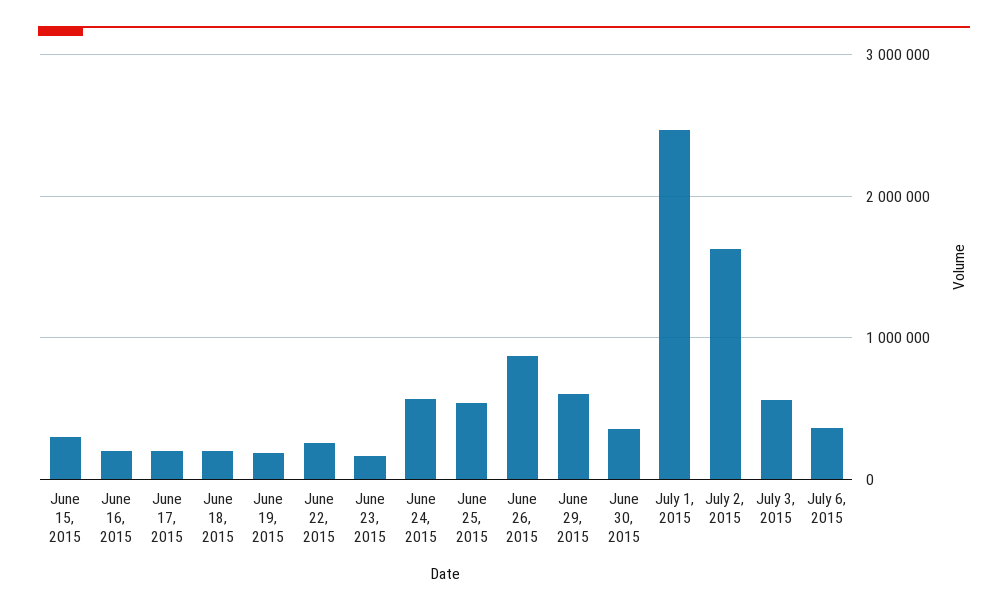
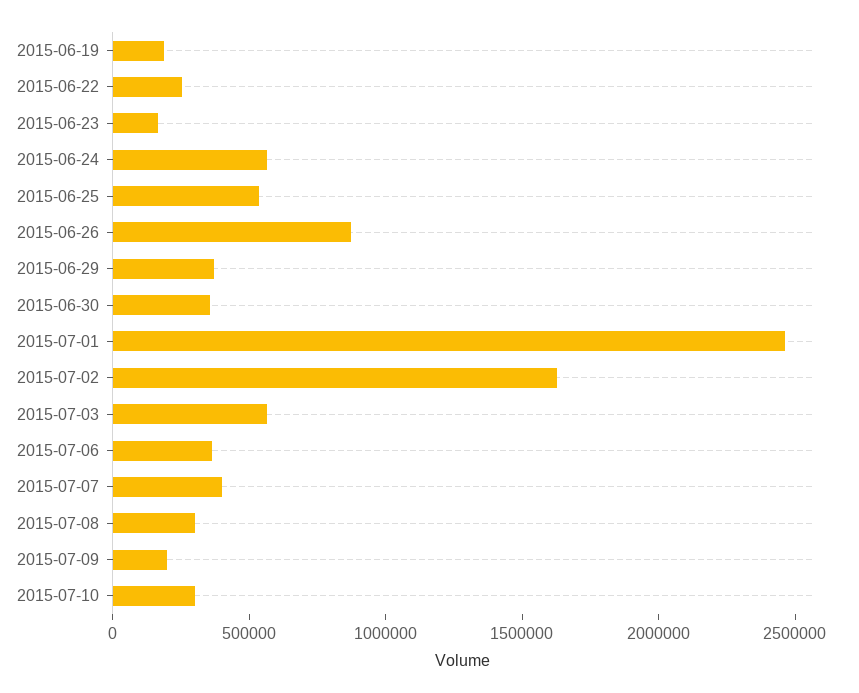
June 15, 2015: 300000 -> none
June 16, 2015: 200000 -> none
June 17, 2015: 200000 -> none
June 18, 2015: 200000 -> none
June 29, 2015: 600000 -> 400000
2015-07-07: none -> 400000
2015-07-08: none -> 300000
2015-07-09: none -> 200000
2015-07-10: none -> 300000

